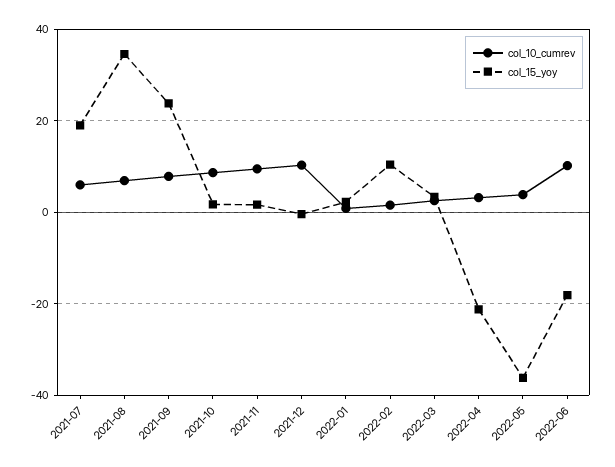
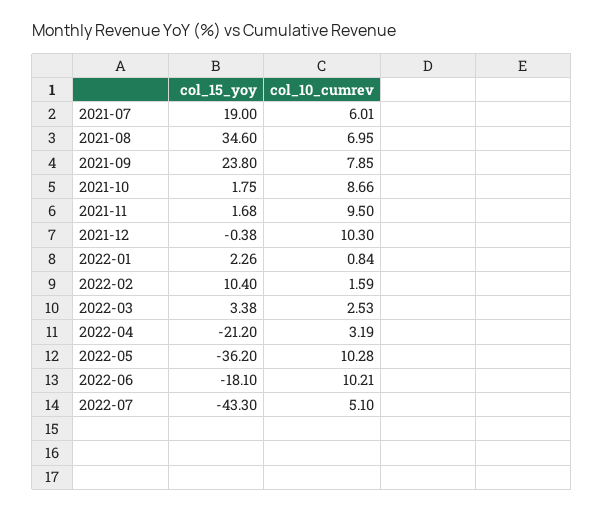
col_10_cumrev, 2022-05: 4 -> 10.28
col_15_yoy, 2022-07: none -> -43.3
col_10_cumrev, 2022-07: none -> 5.1

